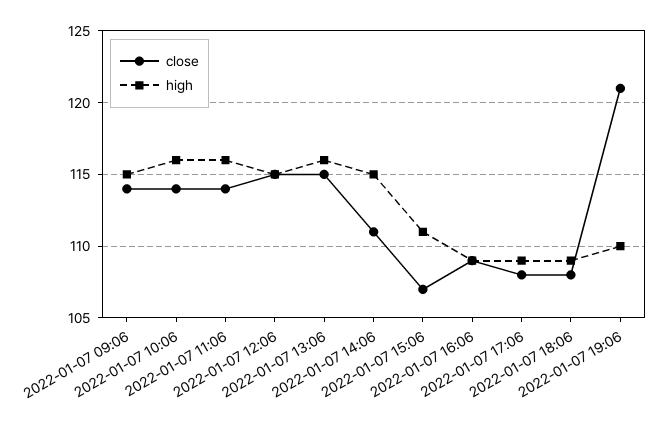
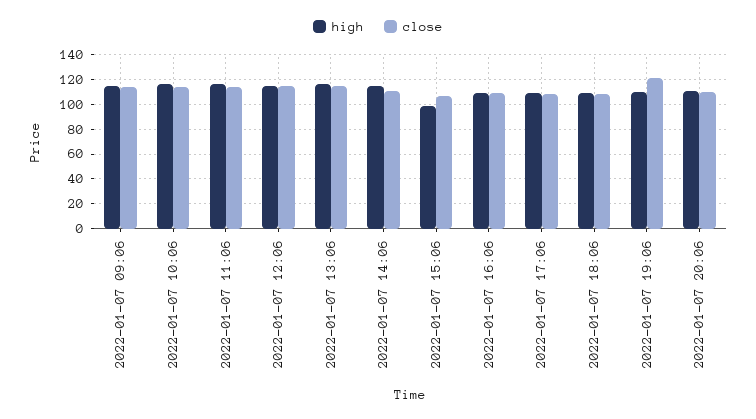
high, 2022-01-07 15:06: 111 -> 100
high, 2022-01-07 20:06: none -> 110
close, 2022-01-07 20:06: none -> 110

